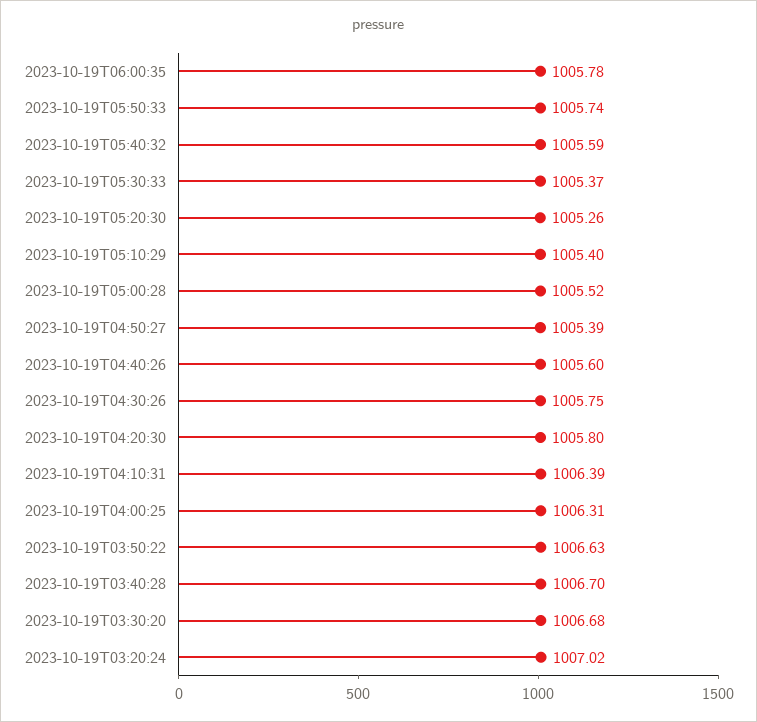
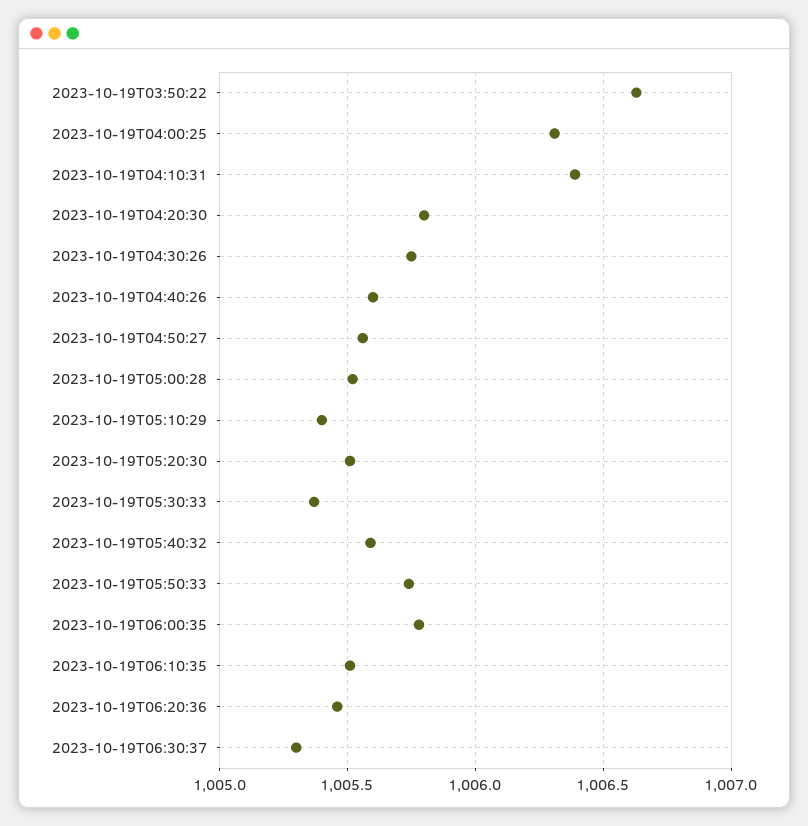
2023-10-19T05:20:30: 1005.26 -> 1005.5
2023-10-19T04:50:27: 1005.39 -> 1005.55
2023-10-19T03:40:28: 1006.7 -> none
2023-10-19T03:30:20: 1006.68 -> none
2023-10-19T03:20:24: 1007.02 -> none
2023-10-19T06:10:35: none -> 1005.5
2023-10-19T06:20:36: none -> 1005.45
2023-10-19T06:30:37: none -> 1005.3

